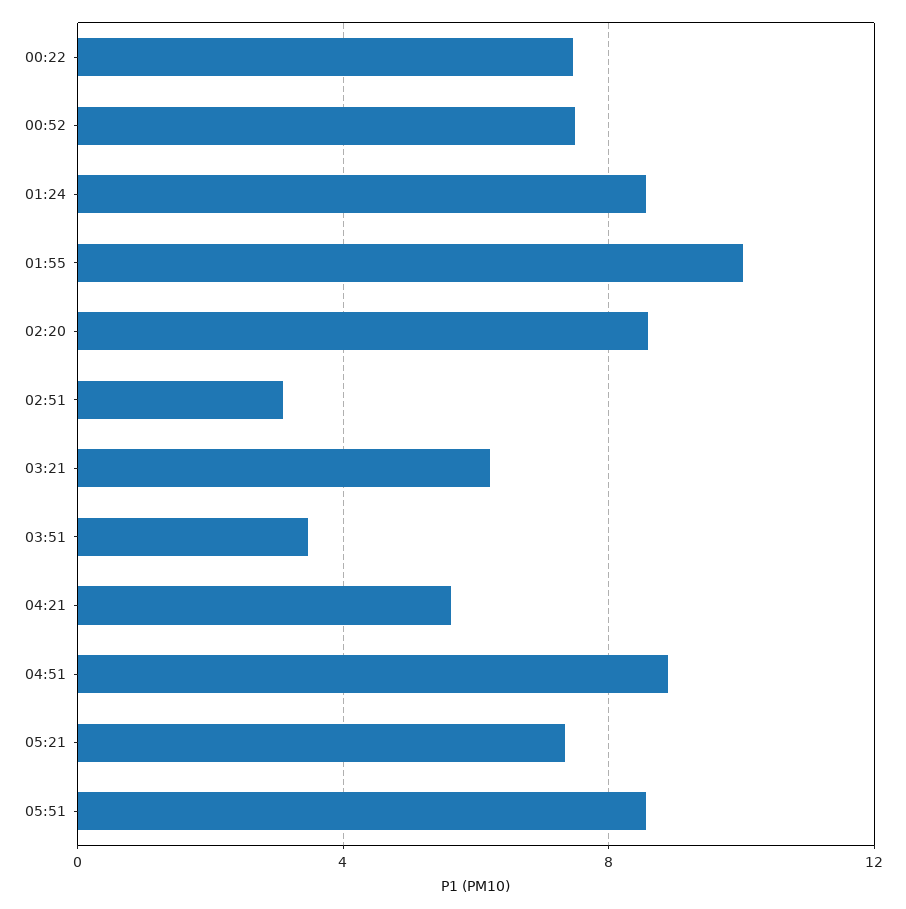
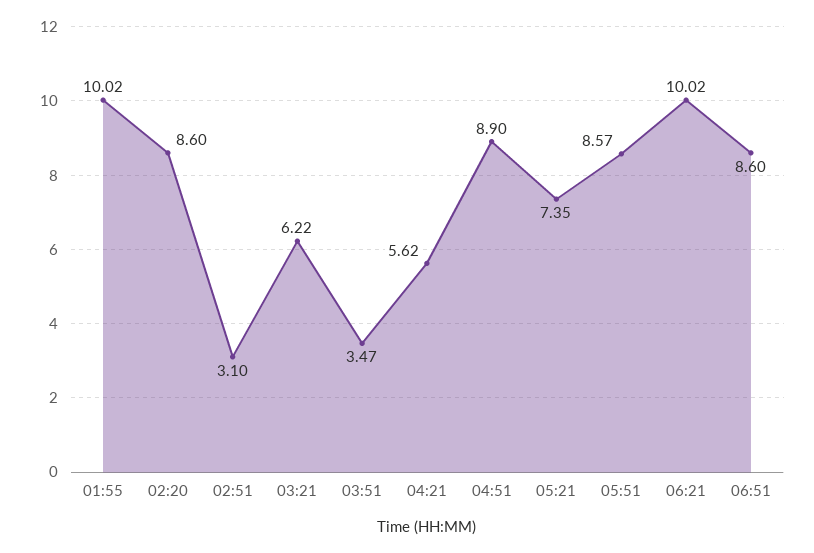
00:22: 7.5 -> none
00:52: 7.5 -> none
01:24: 8.5 -> none
06:21: none -> 10.02
06:51: none -> 8.6

